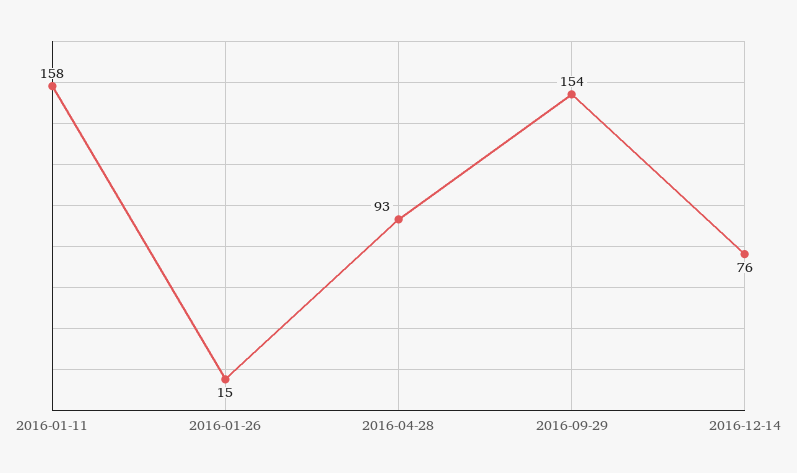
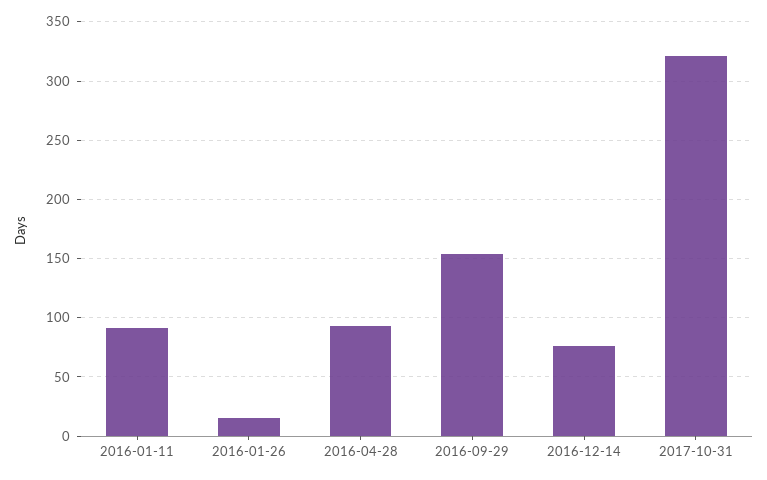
2016-01-11: 158 -> 90
2017-10-31: none -> 320

